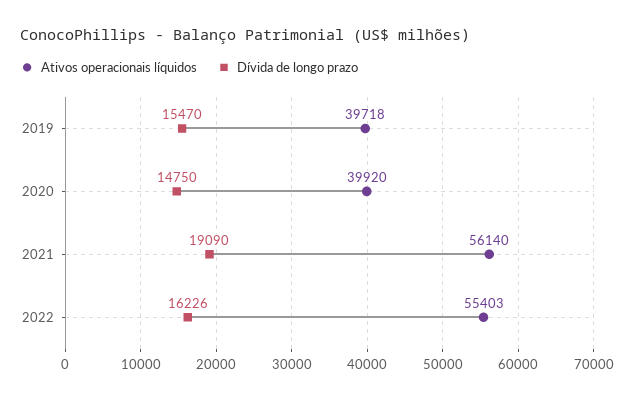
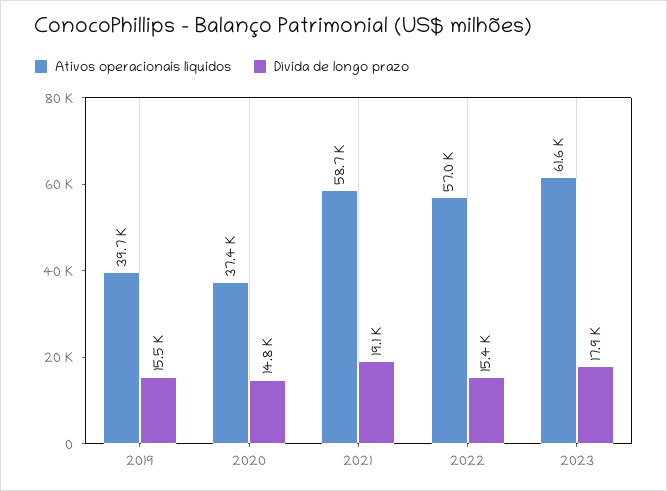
Ativos operacionais líquidos, 2020: 39920 -> 37400
Ativos operacionais líquidos, 2021: 56140 -> 58700
Ativos operacionais líquidos, 2022: 55403 -> 57000
Dívida de longo prazo, 2022: 16226 -> 15400
Ativos operacionais líquidos, 2023: none -> 61600
Dívida de longo prazo, 2023: none -> 17900

